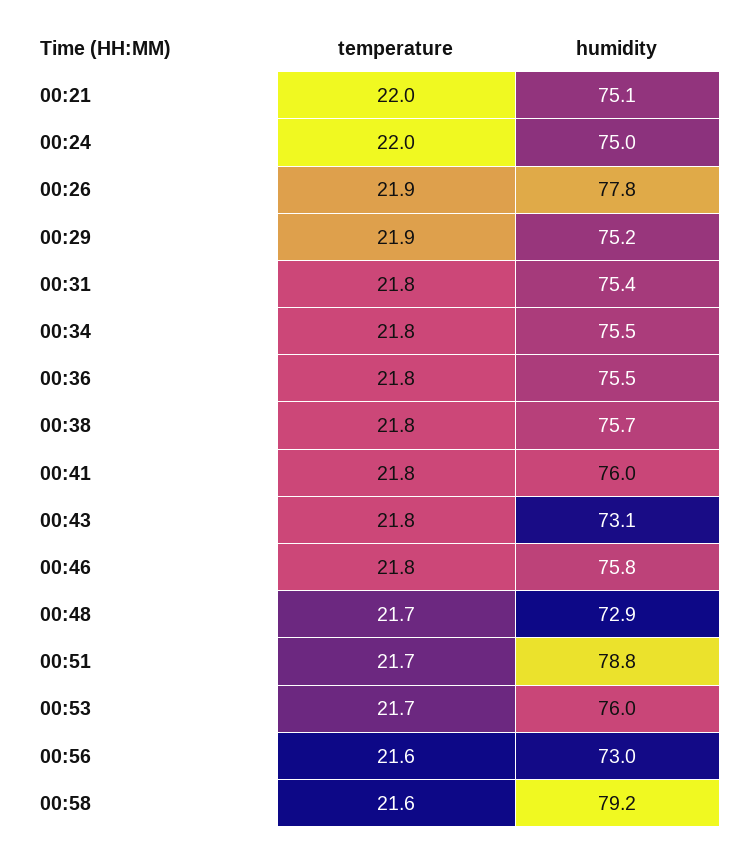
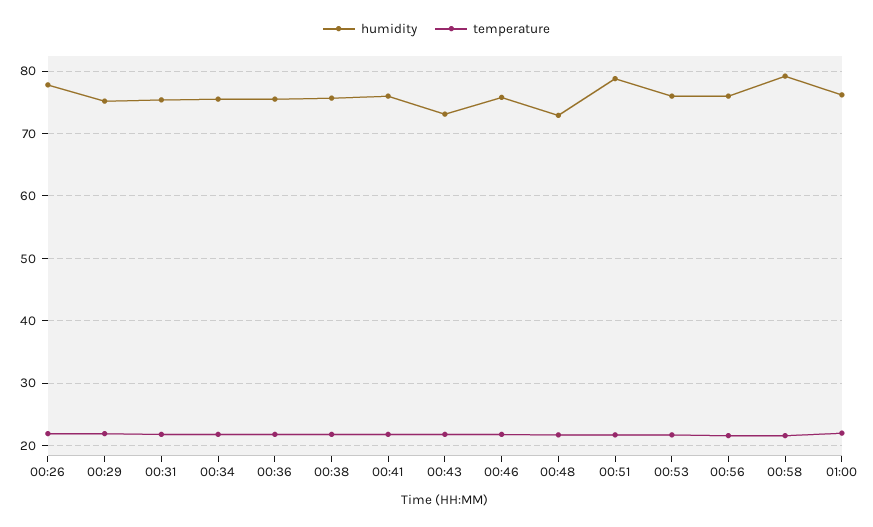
temperature, 00:21: 22 -> none
humidity, 00:21: 75.1 -> none
temperature, 00:24: 22 -> none
humidity, 00:24: 75 -> none
humidity, 00:56: 73 -> 76
humidity, 01:00: none -> 76
temperature, 01:00: none -> 22

